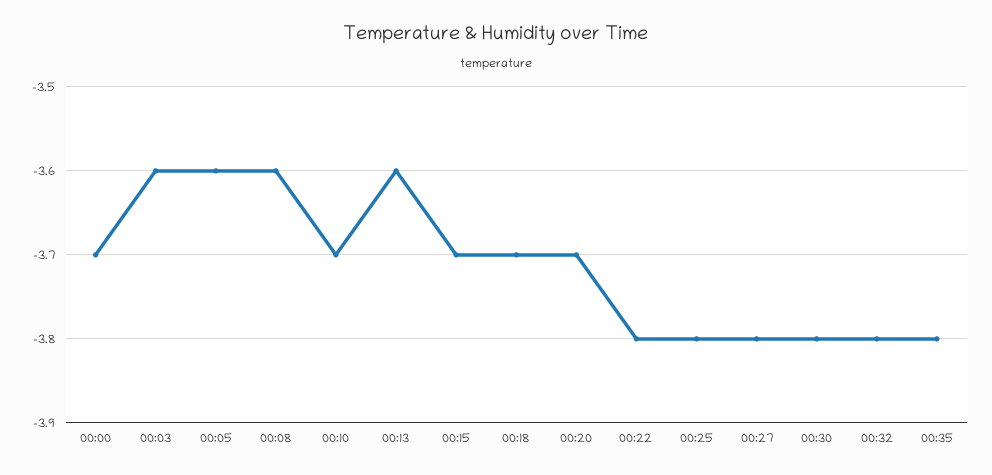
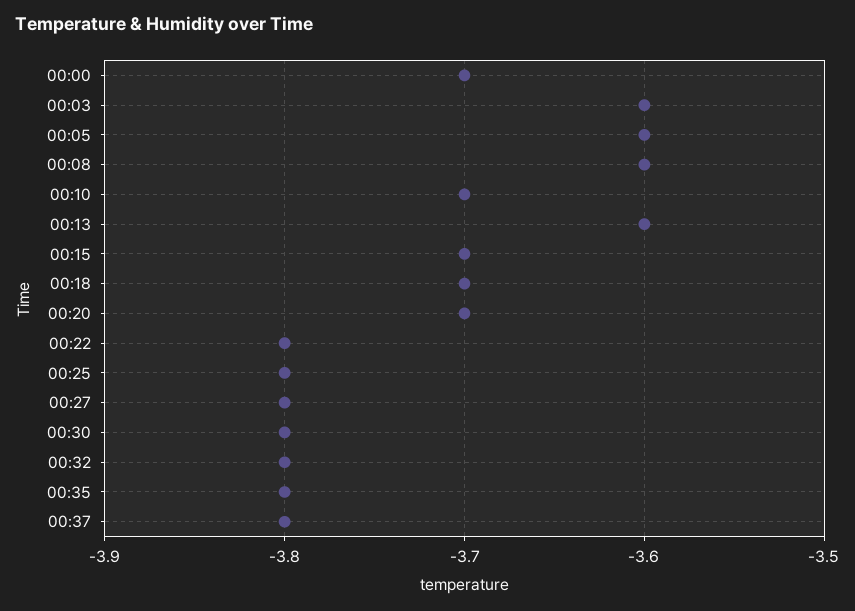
00:37: none -> -3.8

